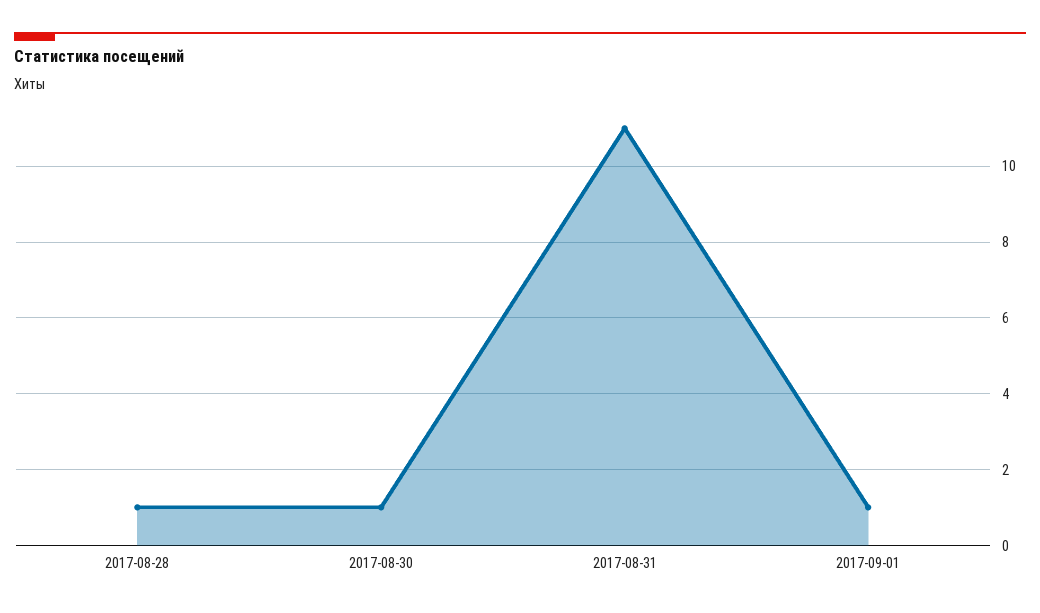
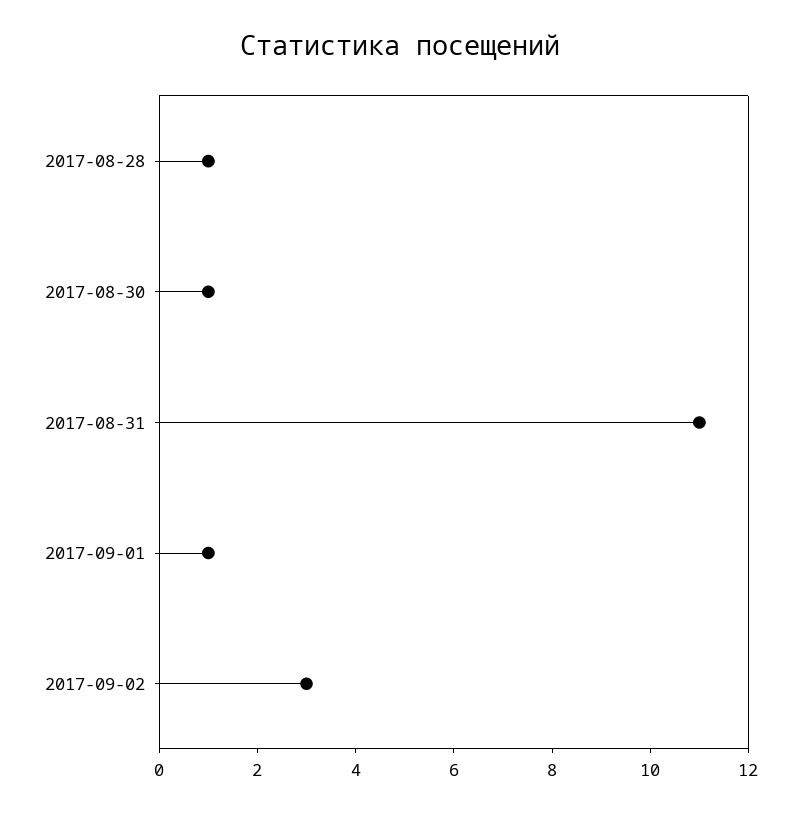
2017-09-02: none -> 3

